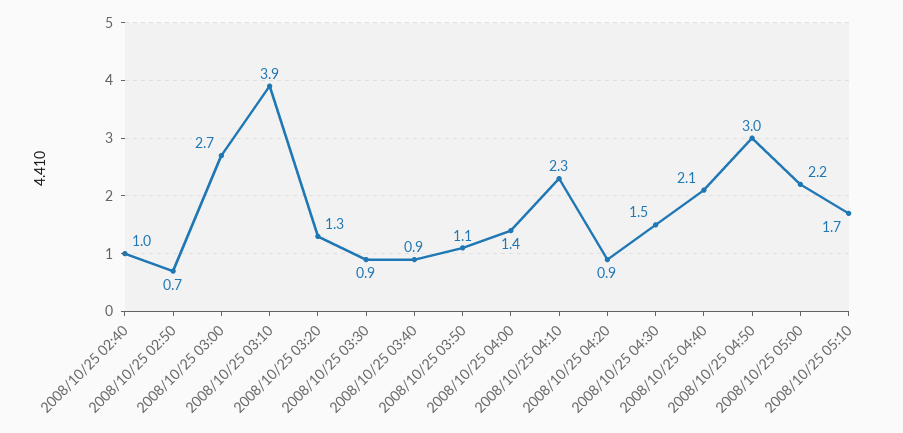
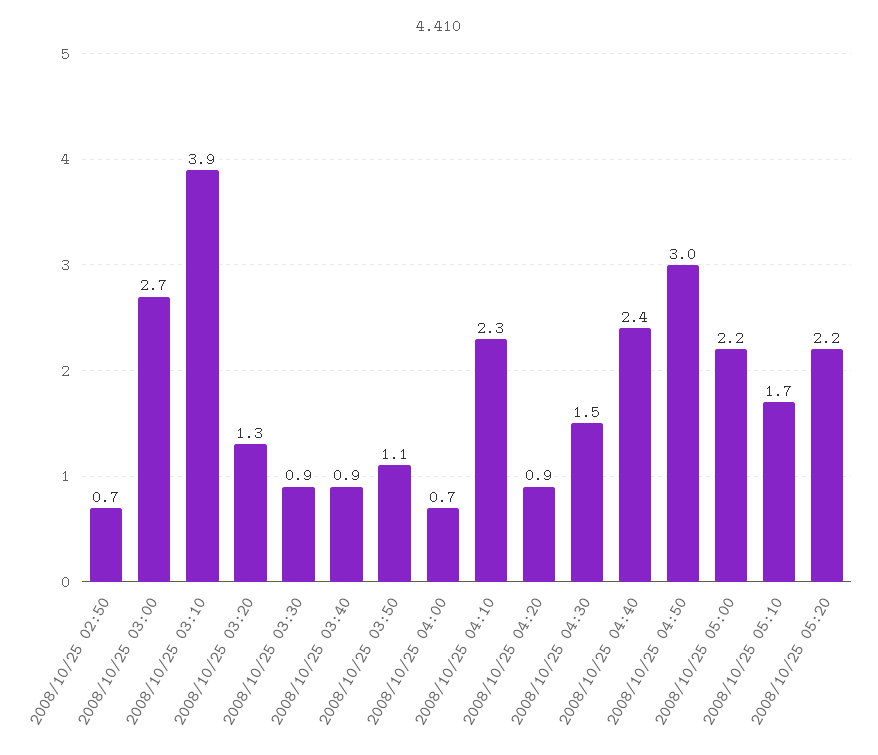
2008/10/25 02:40: 1 -> none
2008/10/25 04:00: 1.4 -> 0.7
2008/10/25 04:40: 2.1 -> 2.4
2008/10/25 05:20: none -> 2.2

